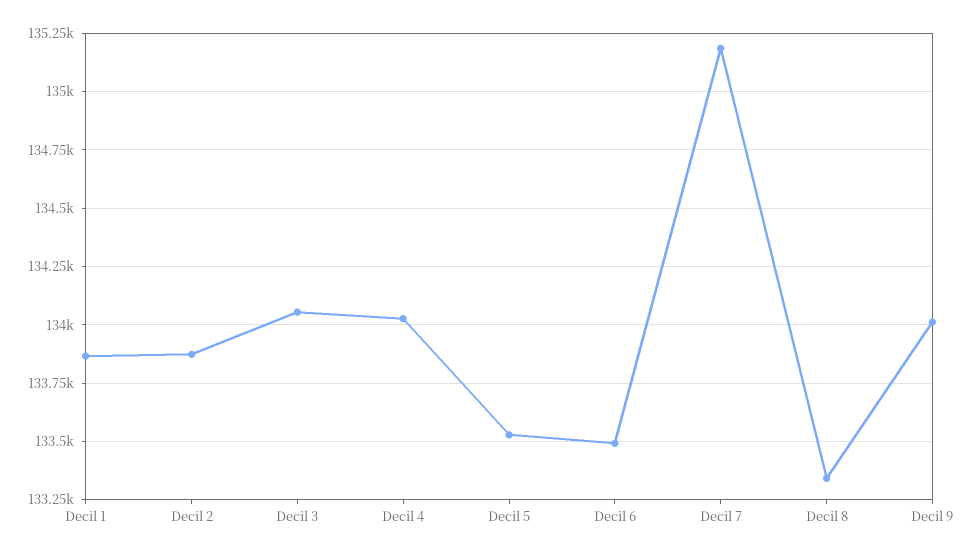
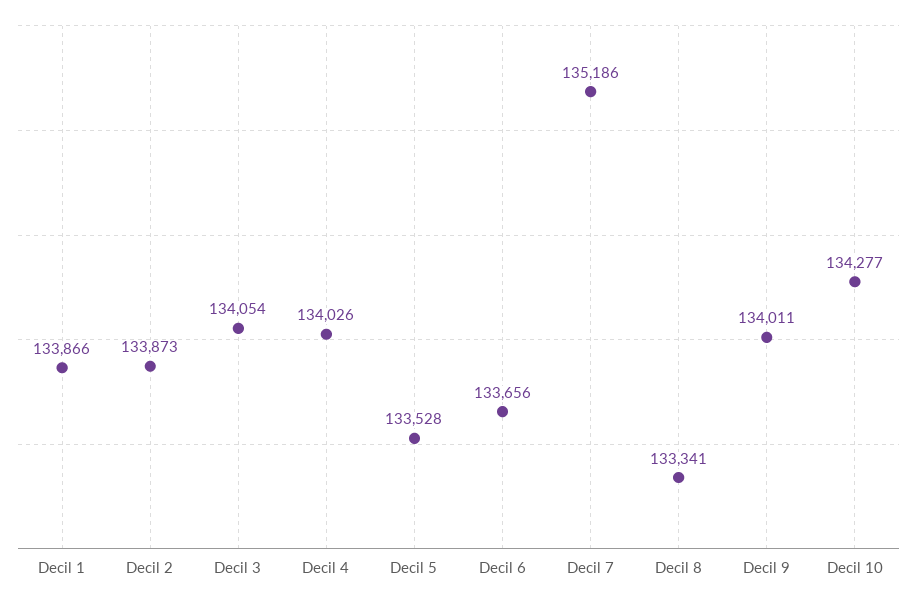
Decil 6: 133500 -> 133656
Decil 10: none -> 134277

